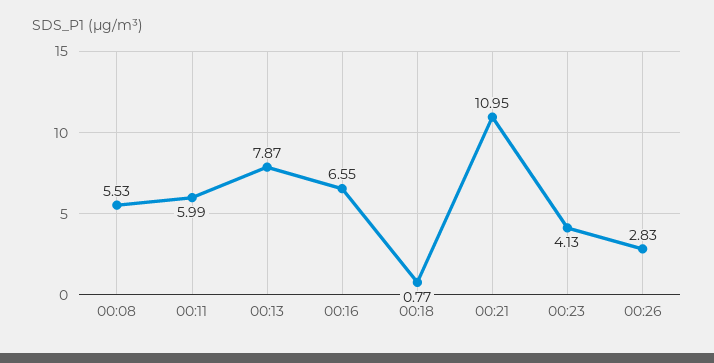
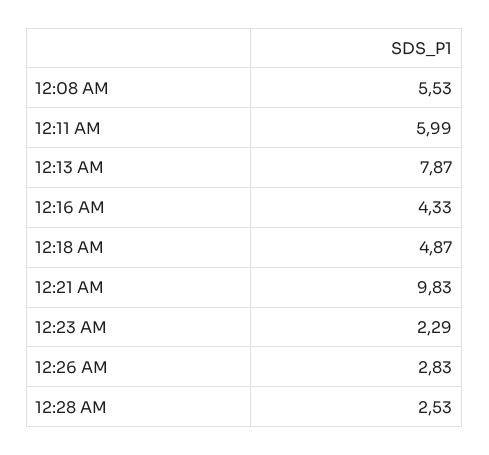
00:16: 6.55 -> 4.33
00:18: 0.77 -> 4.87
00:21: 10.95 -> 9.83
00:23: 4.13 -> 2.29
12:28 AM: none -> 2.53

